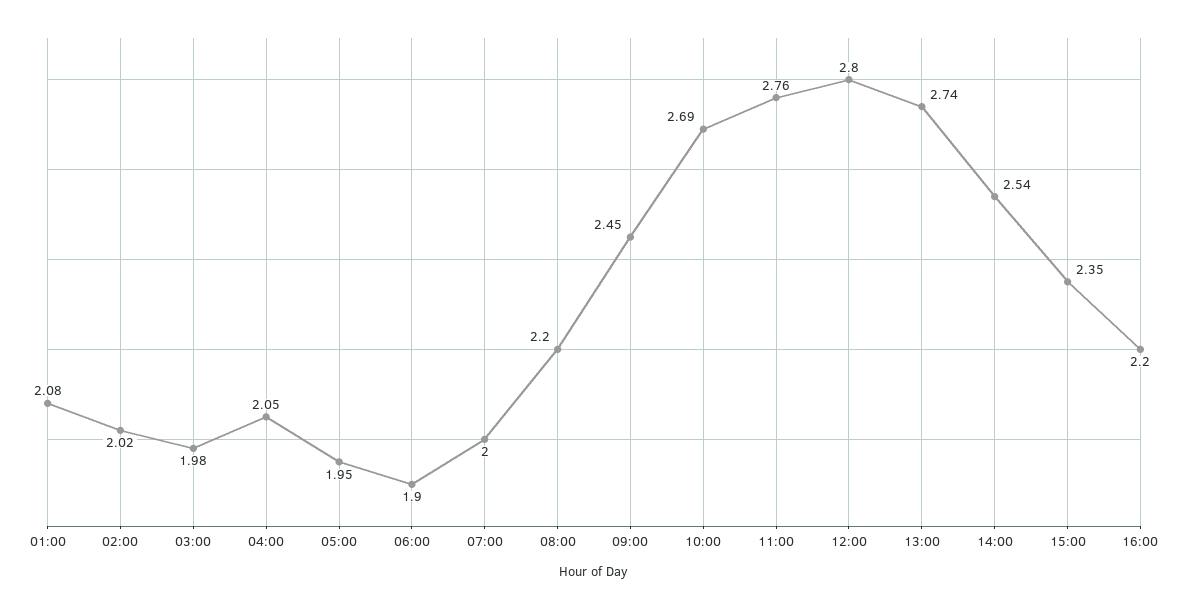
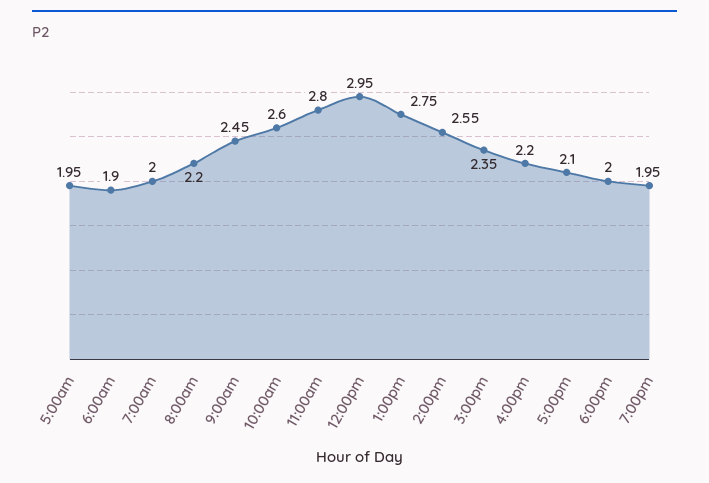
01:00: 2.08 -> none
02:00: 2.02 -> none
03:00: 1.98 -> none
04:00: 2.05 -> none
10:00: 2.69 -> 2.6
11:00: 2.76 -> 2.8
12:00: 2.8 -> 2.95
13:00: 2.74 -> 2.75
14:00: 2.54 -> 2.55
5:00pm: none -> 2.1
6:00pm: none -> 2
7:00pm: none -> 1.95

